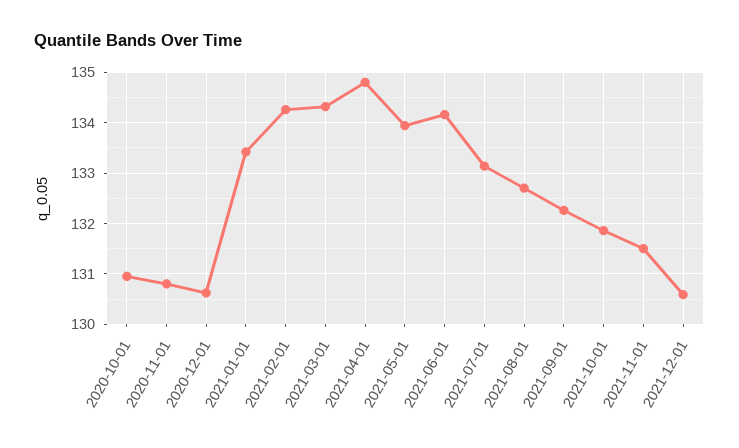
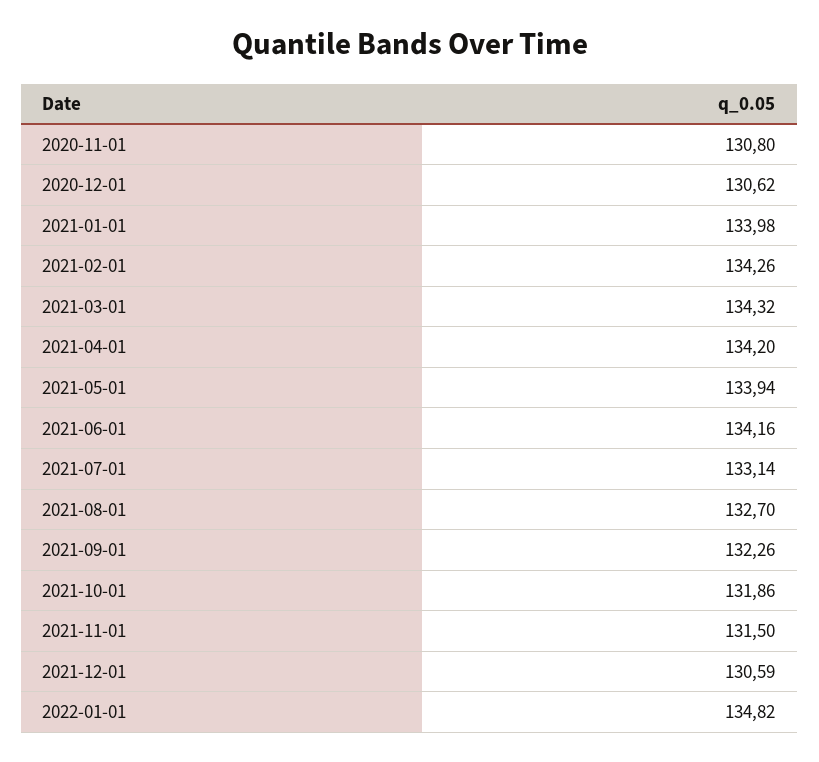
2020-10-01: 131 -> none
2021-01-01: 133.4 -> 133.98
2021-04-01: 134.8 -> 134.2
2022-01-01: none -> 134.82

